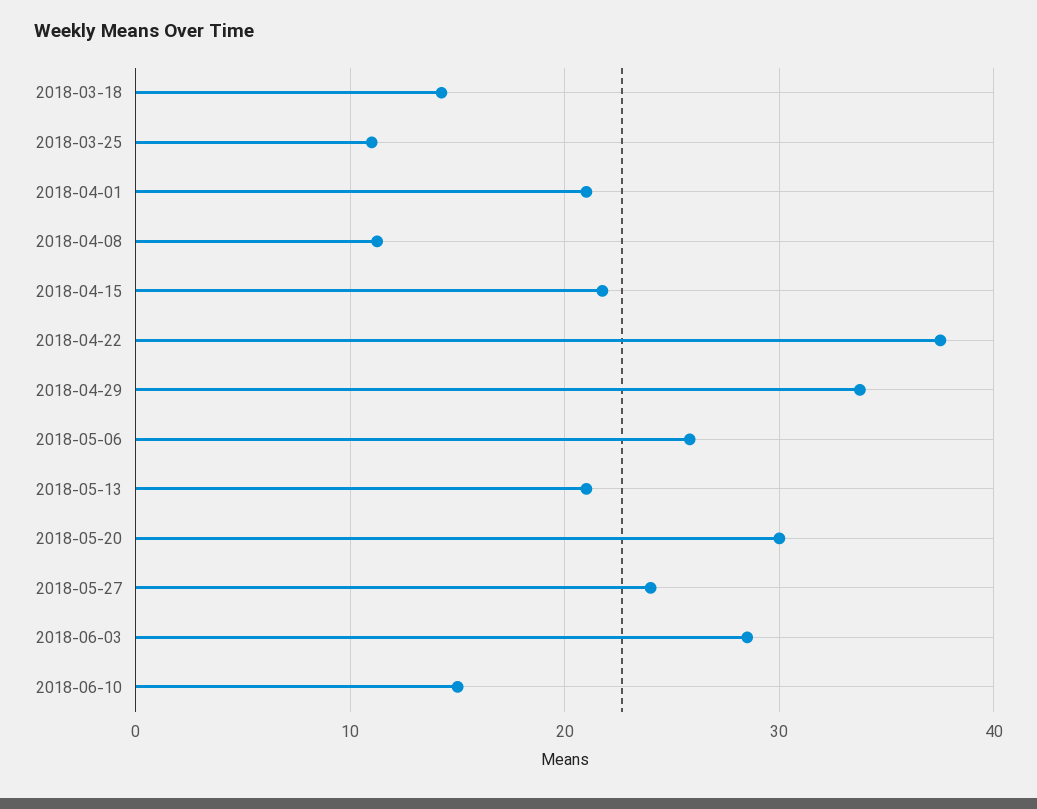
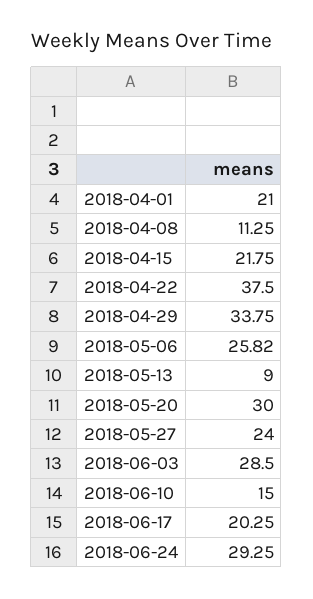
2018-03-18: 14 -> none
2018-03-25: 11 -> none
2018-05-13: 21 -> 9
2018-06-17: none -> 20.25
2018-06-24: none -> 29.25

